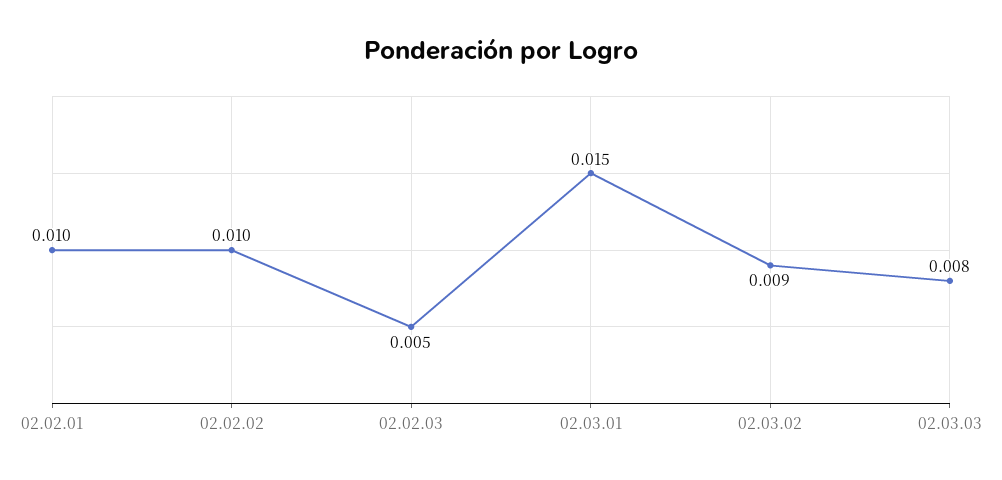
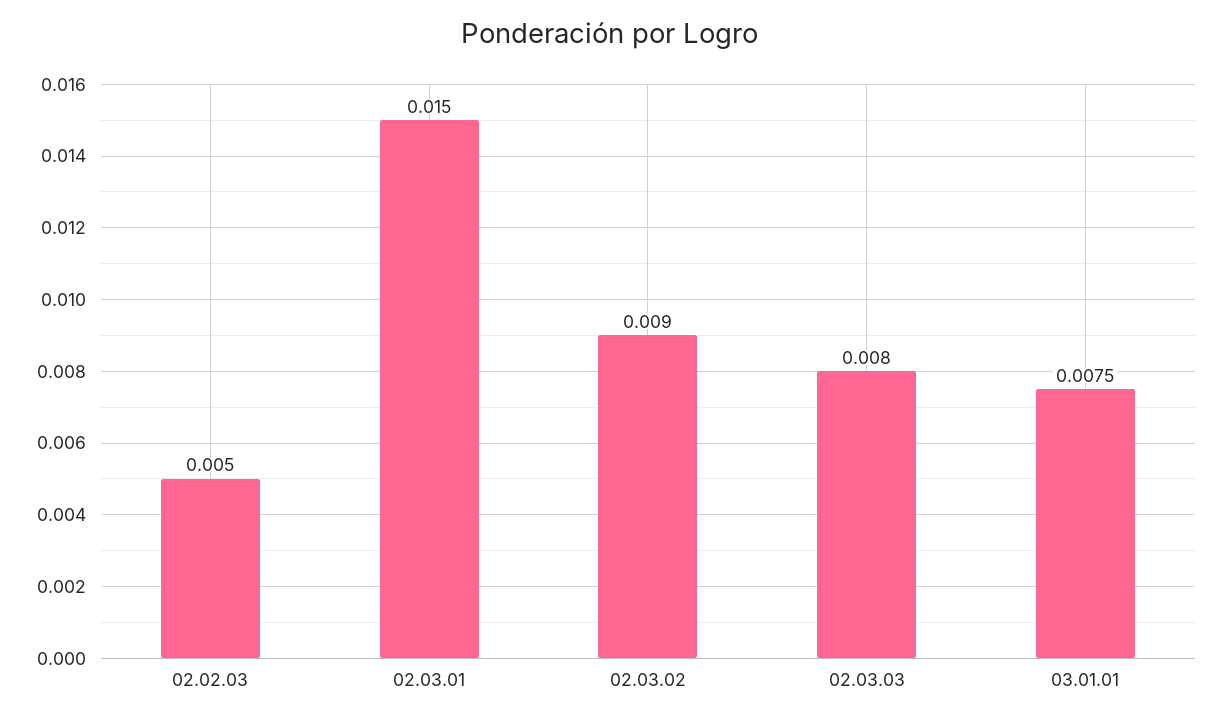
02.02.01: 0.01 -> none
02.02.02: 0.01 -> none
03.01.01: none -> 0.0075

